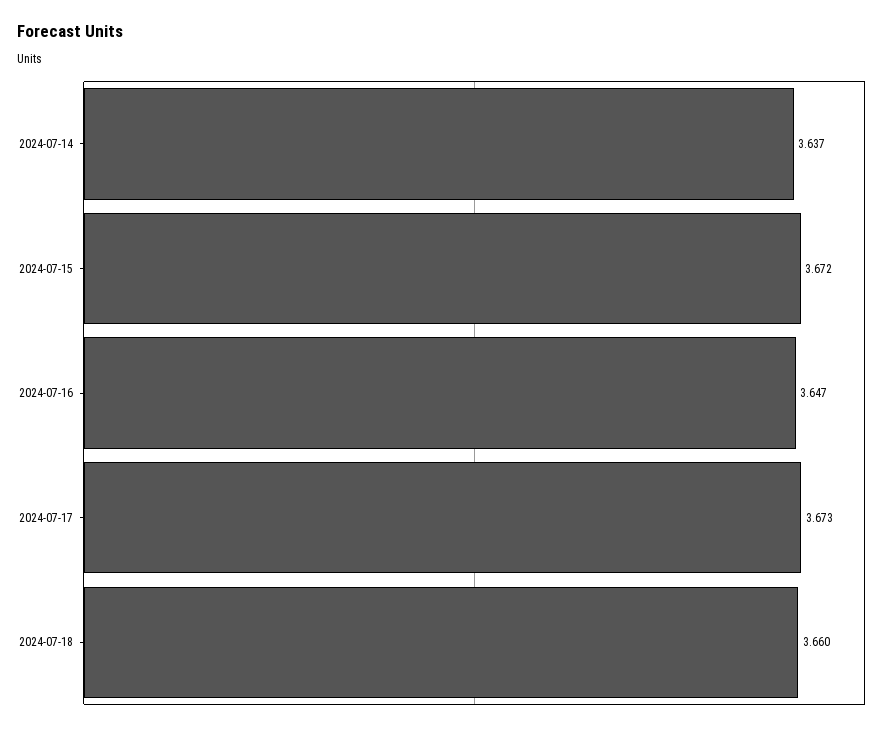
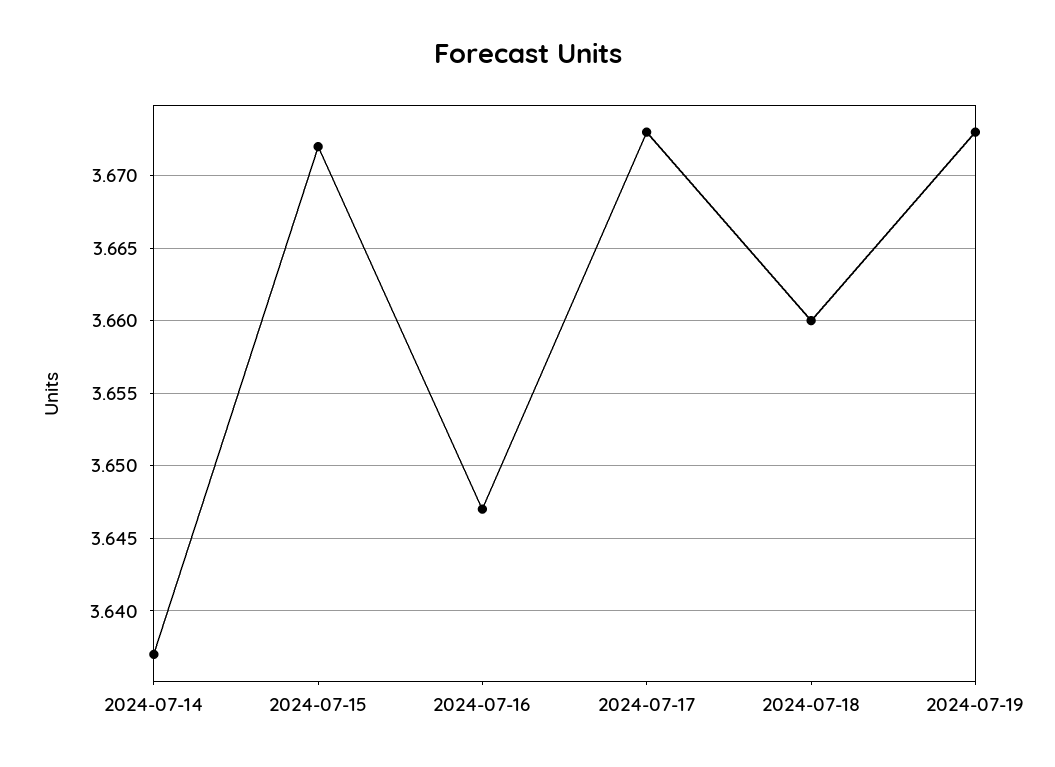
2024-07-19: none -> 3.673

